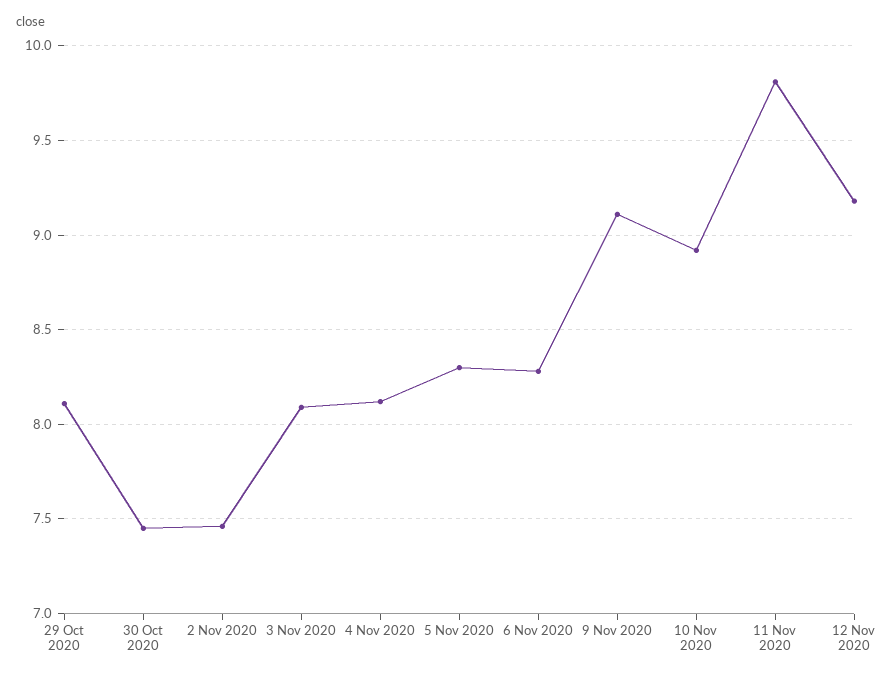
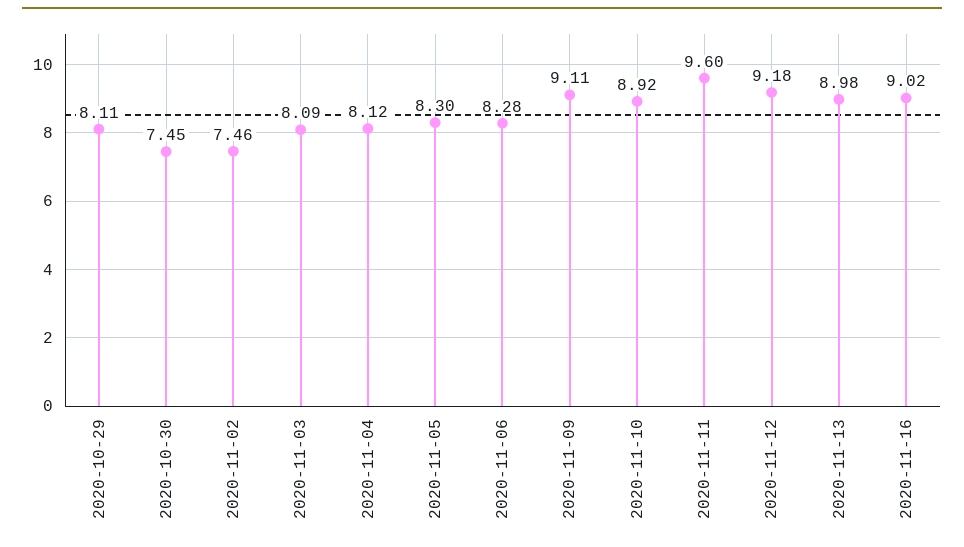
11 Nov 2020: 9.8 -> 9.6
2020-11-13: none -> 8.98
2020-11-16: none -> 9.02

